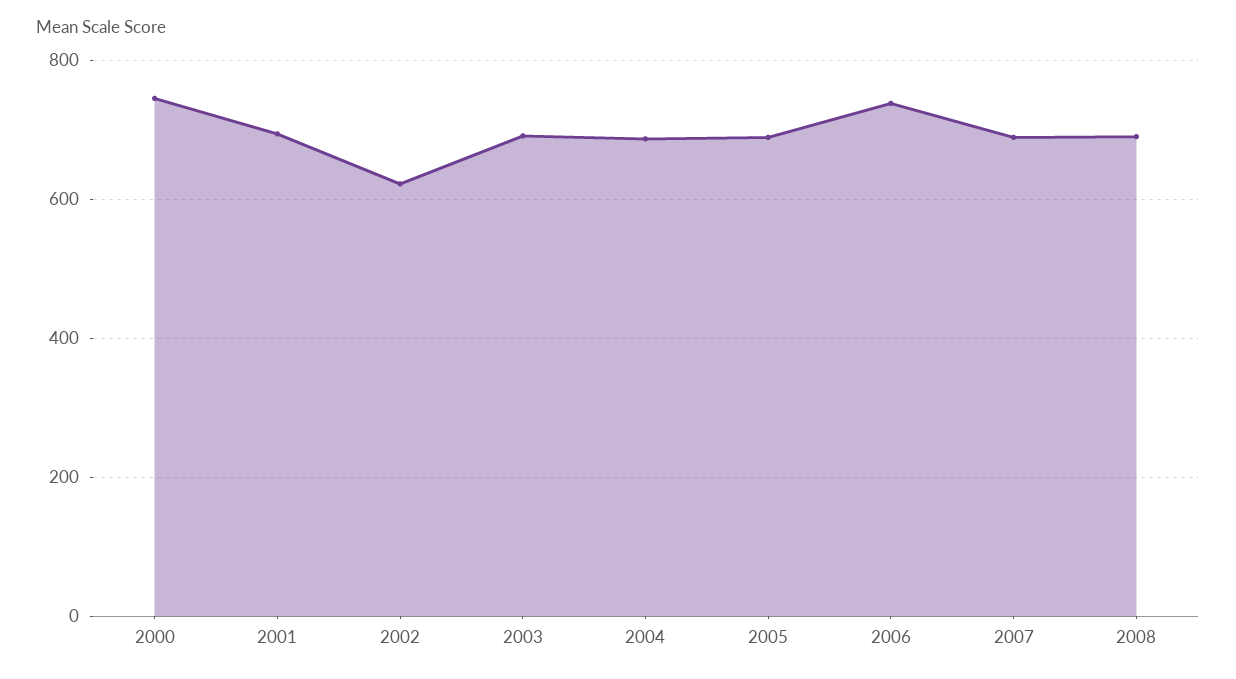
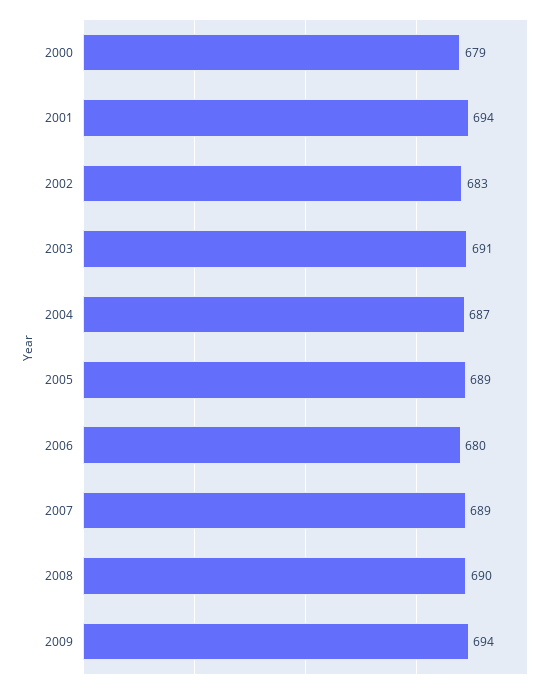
2000: 740 -> 679
2002: 620 -> 683
2006: 740 -> 680
2009: none -> 694

